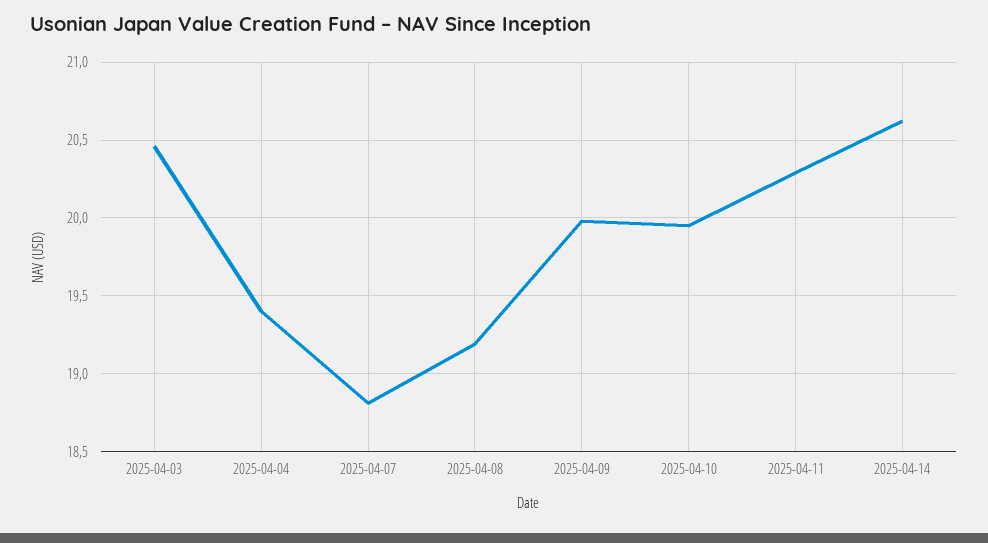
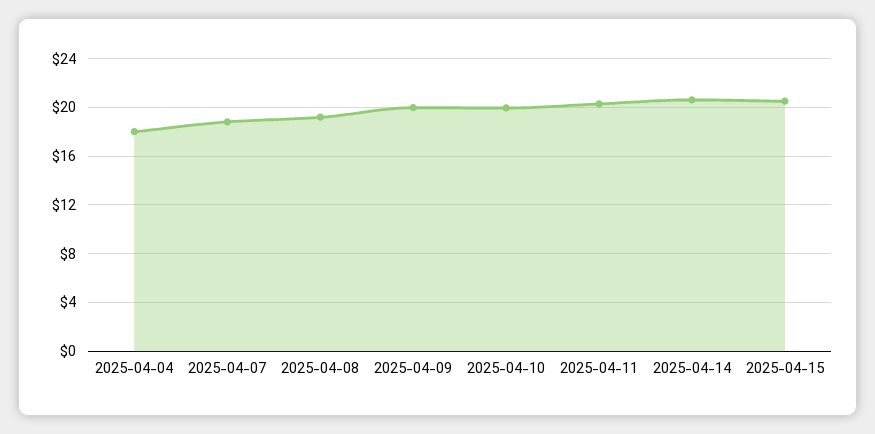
2025-04-03: 20.45 -> none
2025-04-04: 19.4 -> 18
2025-04-15: none -> 20.5

